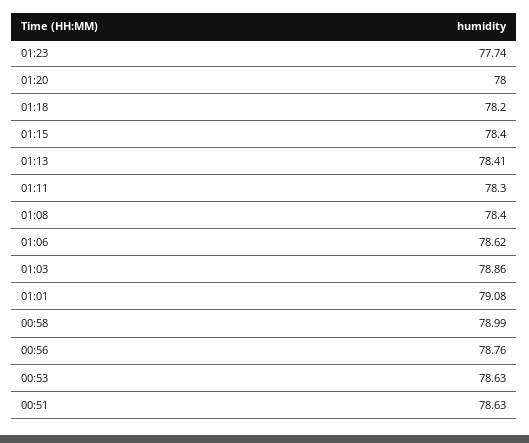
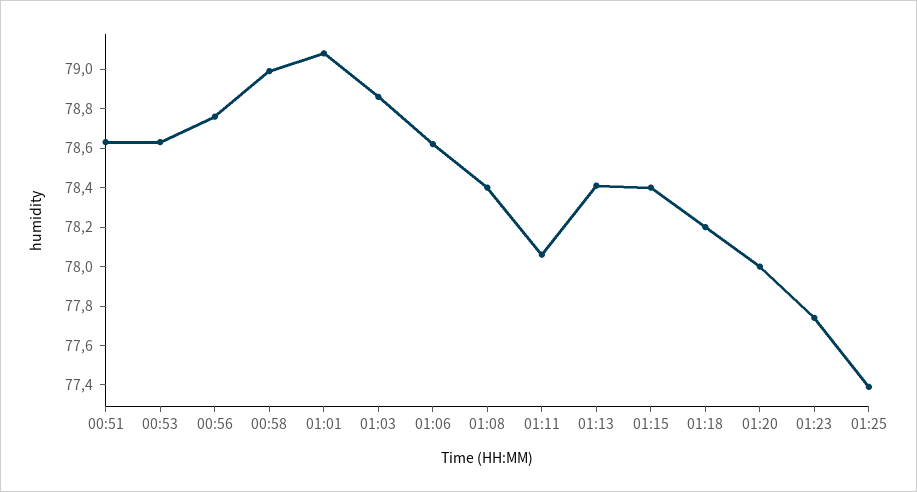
01:11: 78.3 -> 78.05
01:25: none -> 77.4

